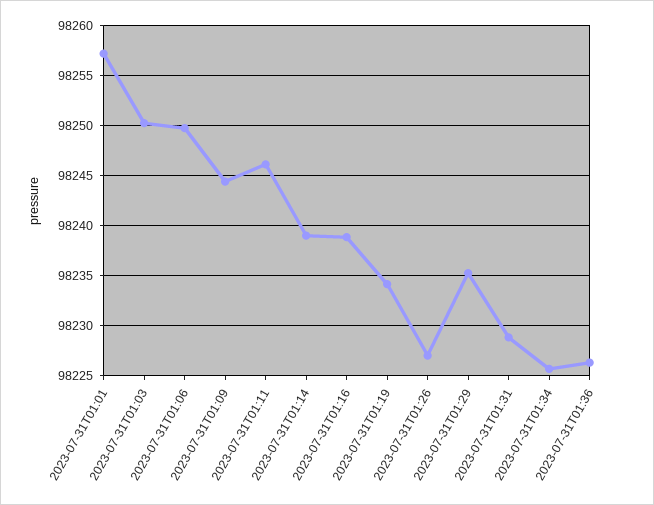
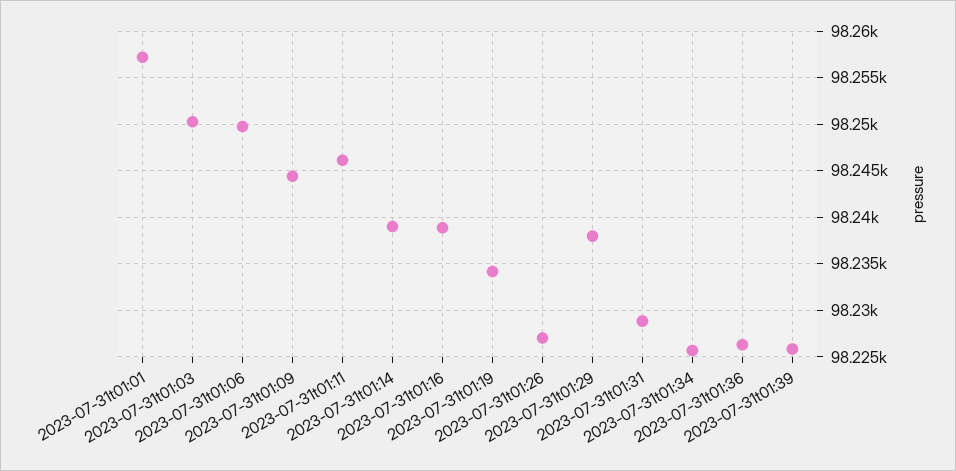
2023-07-31T01:29: 98235 -> 98238
2023-07-31t01:39: none -> 98226

